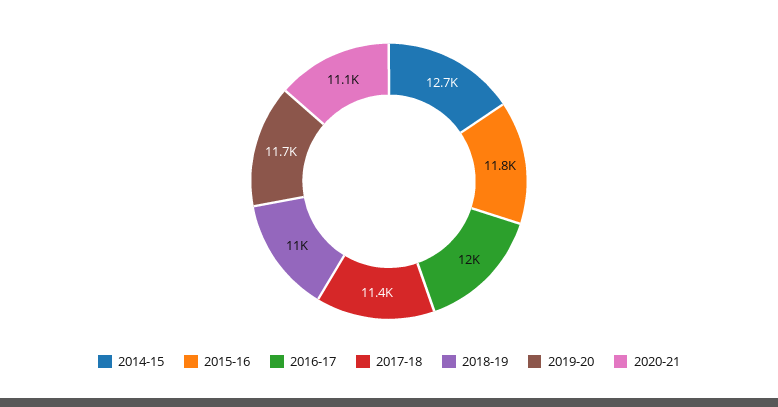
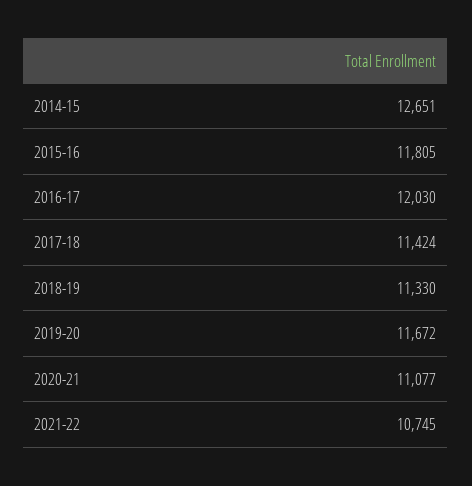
2018-19: 11000 -> 11330
2021-22: none -> 10745

